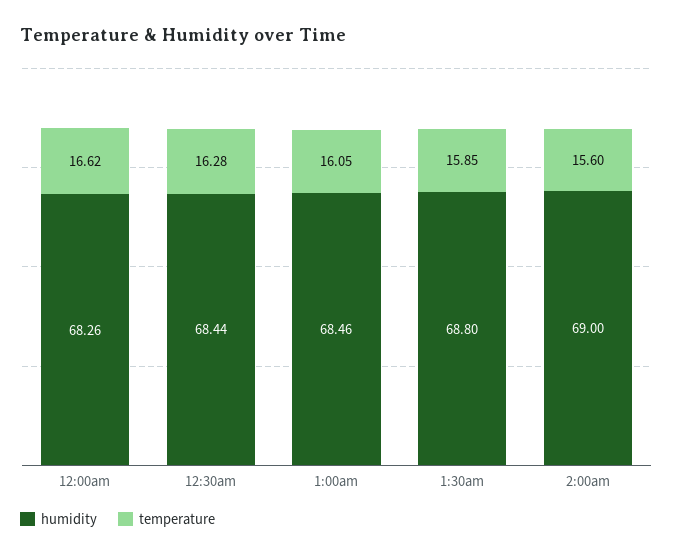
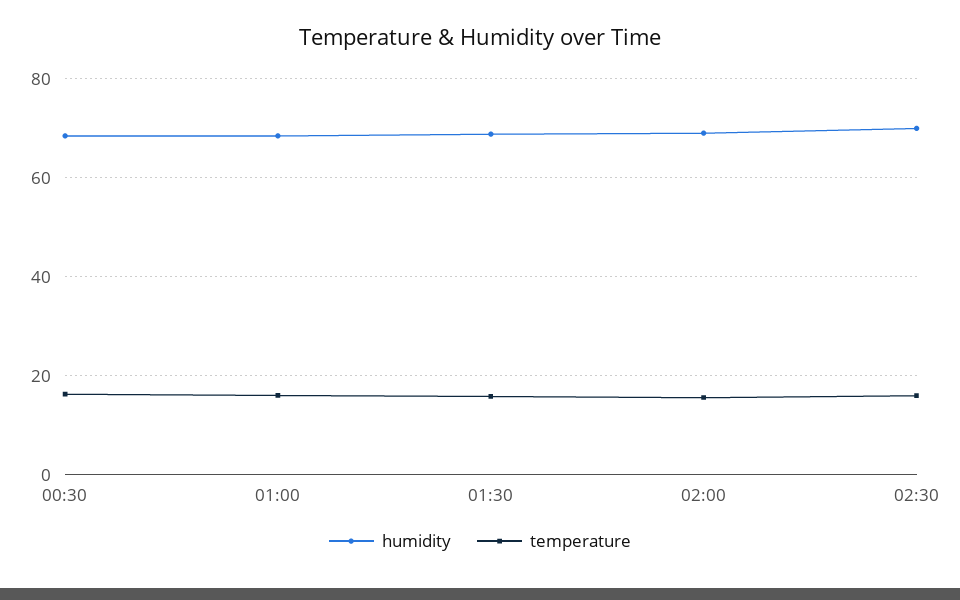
humidity, 12:00am: 68.26 -> none
temperature, 12:00am: 16.62 -> none
humidity, 02:30: none -> 70
temperature, 02:30: none -> 16

